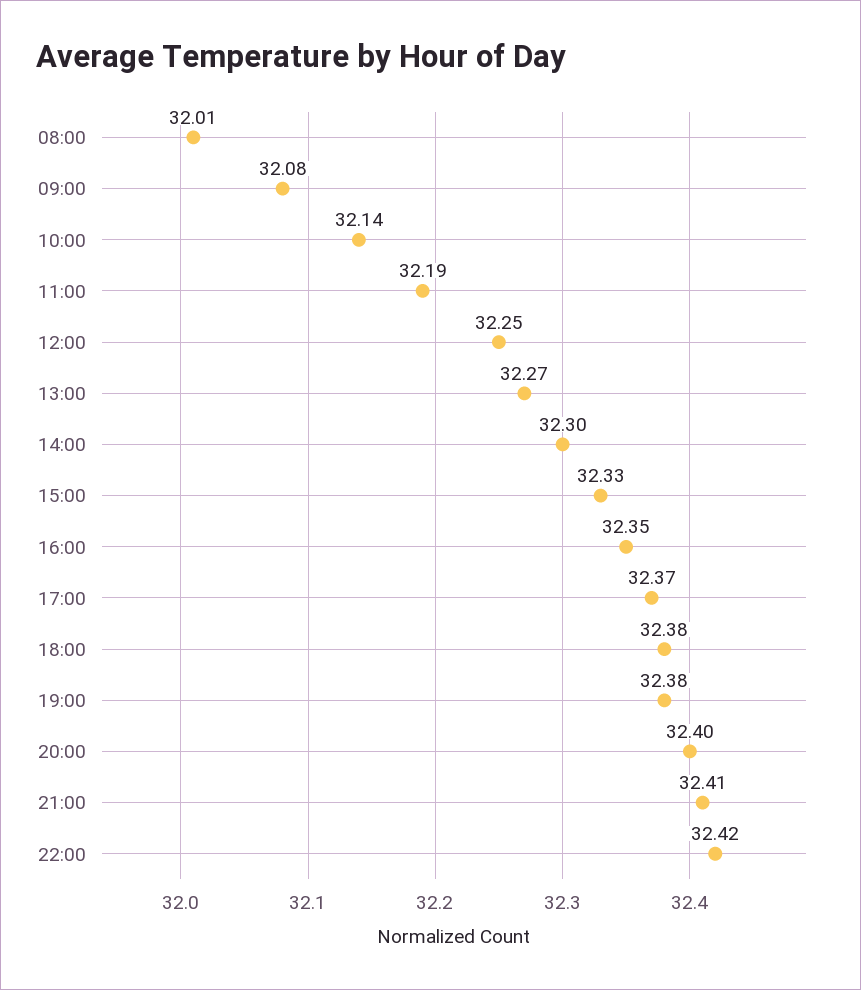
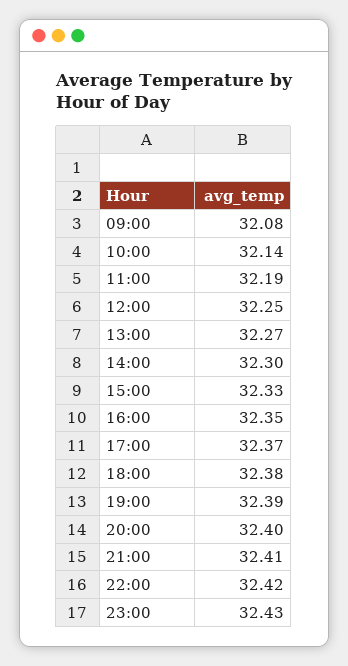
08:00: 32.01 -> none
19:00: 32.38 -> 32.39
23:00: none -> 32.43

